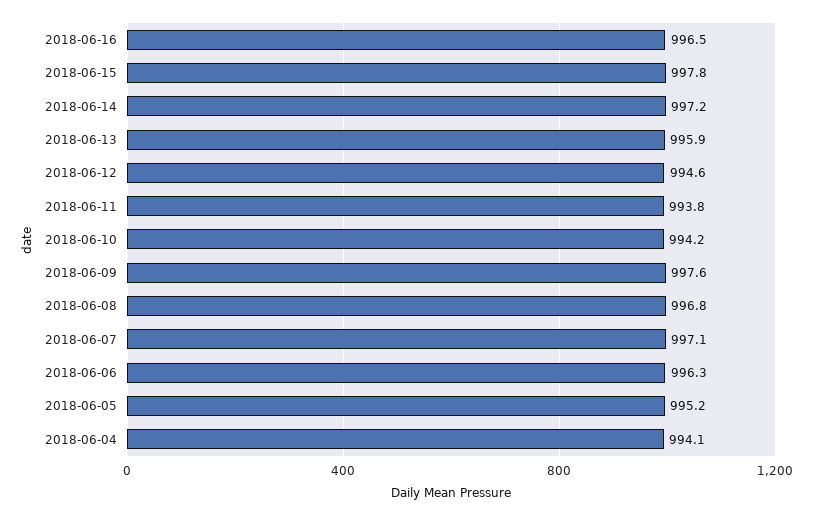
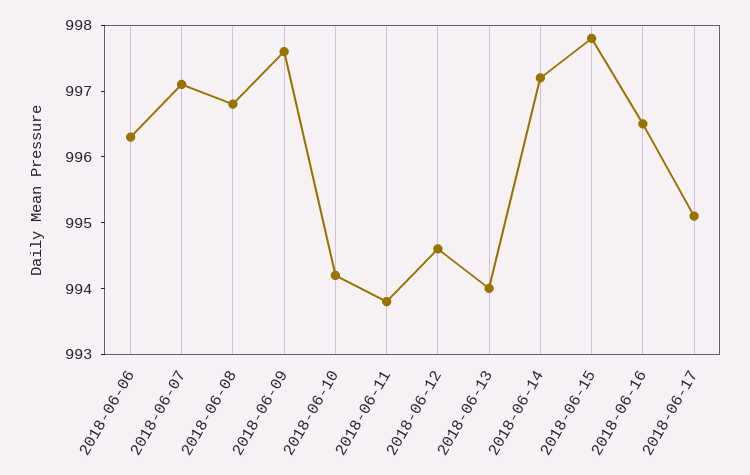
2018-06-13: 995.9 -> 994
2018-06-05: 995.2 -> none
2018-06-04: 994.1 -> none
2018-06-17: none -> 995

